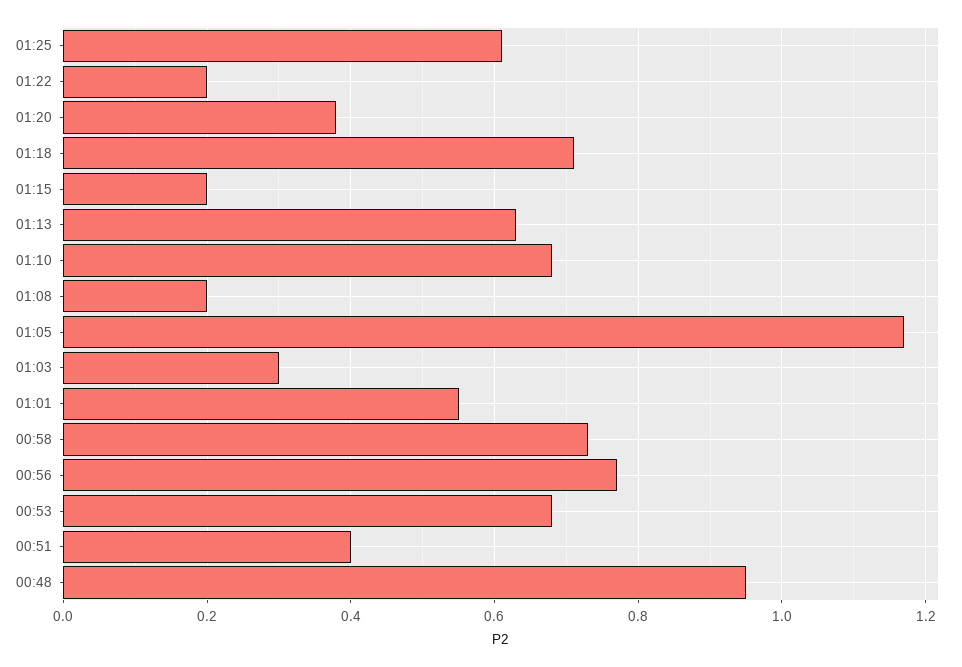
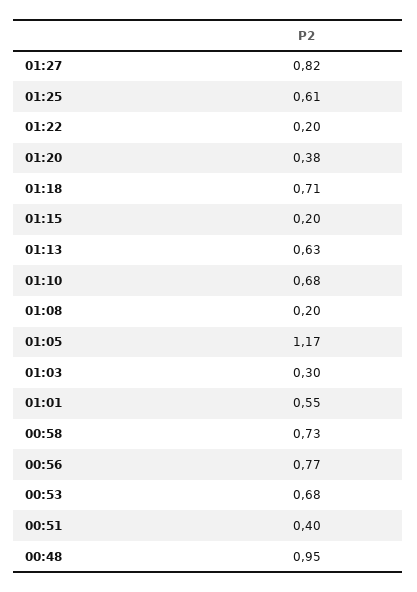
01:27: none -> 0.82

